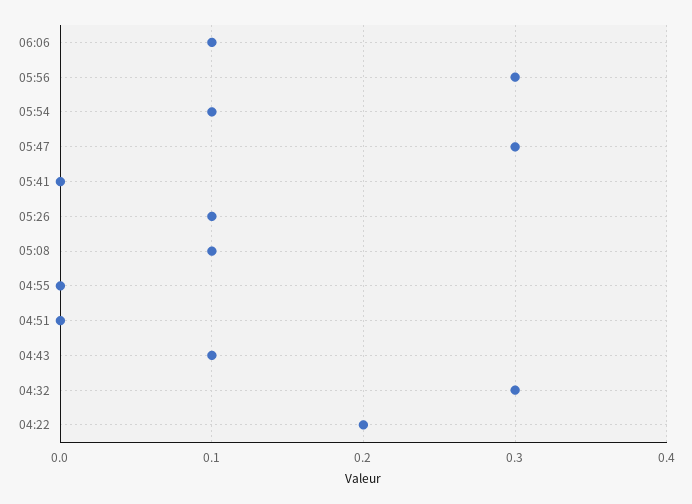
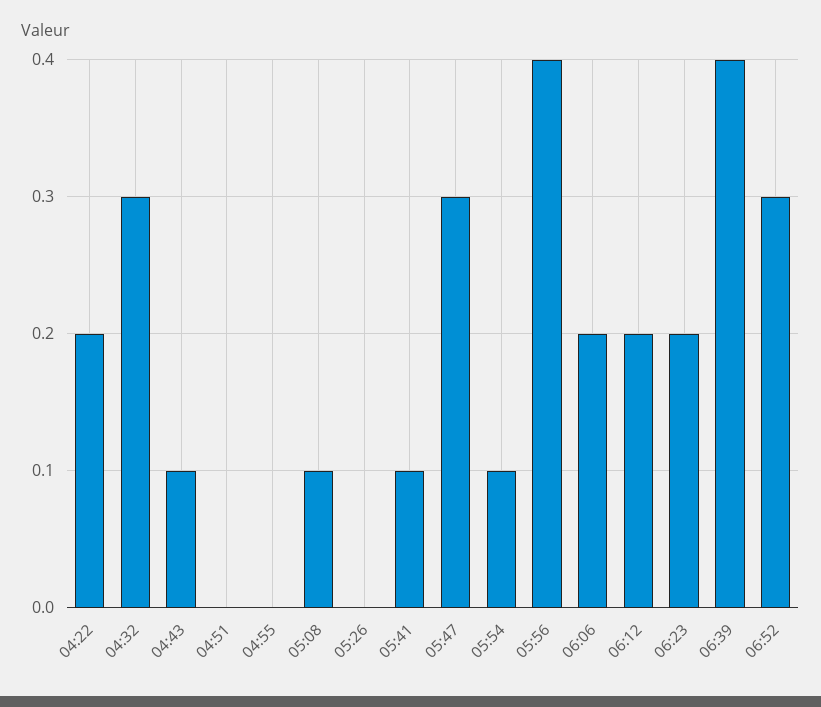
06:06: 0.1 -> 0.2
05:56: 0.3 -> 0.4
05:41: 0 -> 0.1
05:26: 0.1 -> 0
06:12: none -> 0.2
06:23: none -> 0.2
06:39: none -> 0.4
06:52: none -> 0.3

